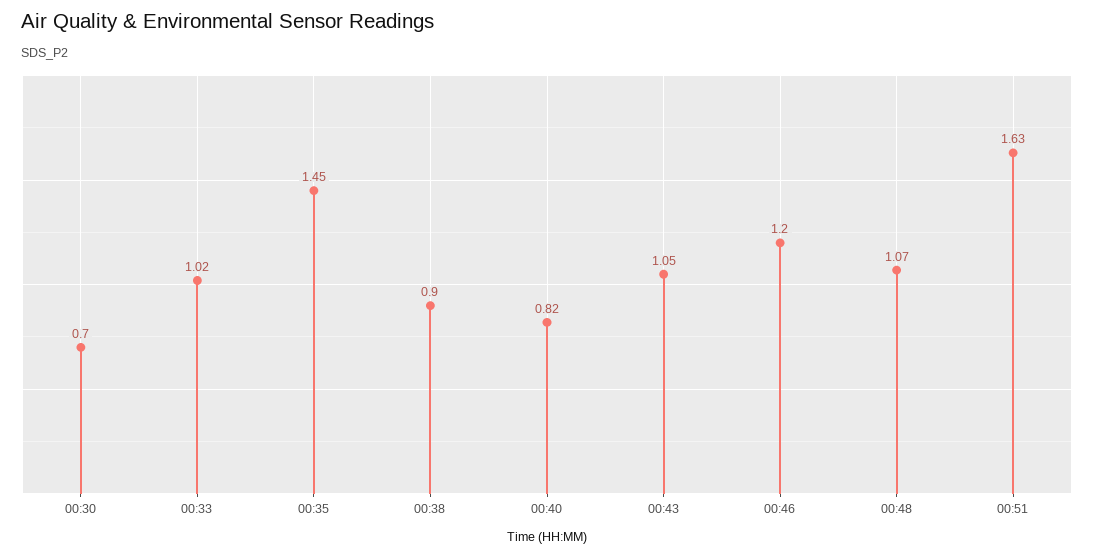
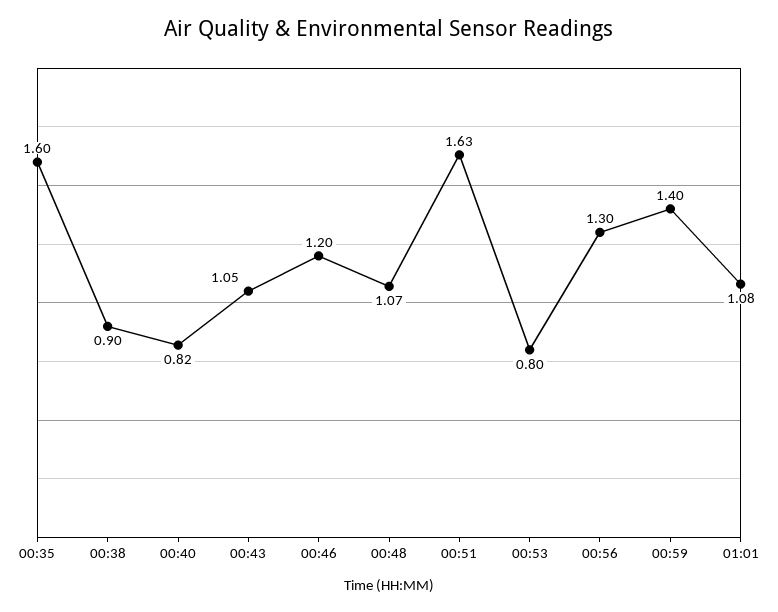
00:30: 0.7 -> none
00:33: 1.02 -> none
00:35: 1.45 -> 1.6
00:53: none -> 0.8
00:56: none -> 1.3
00:59: none -> 1.4
01:01: none -> 1.08

